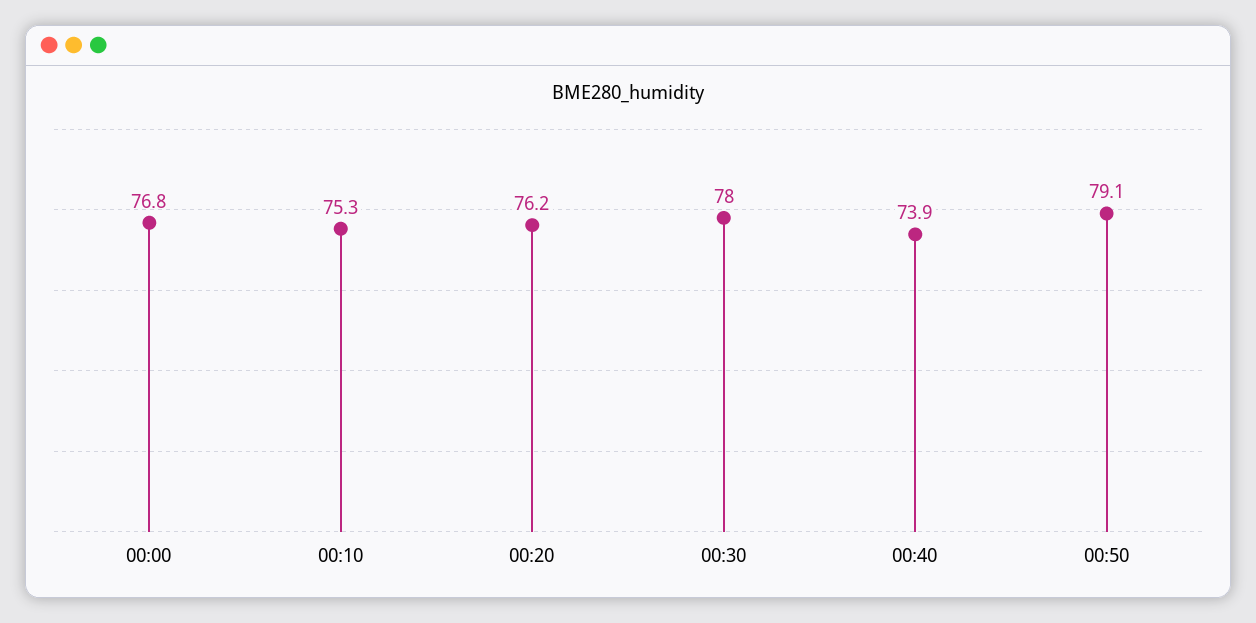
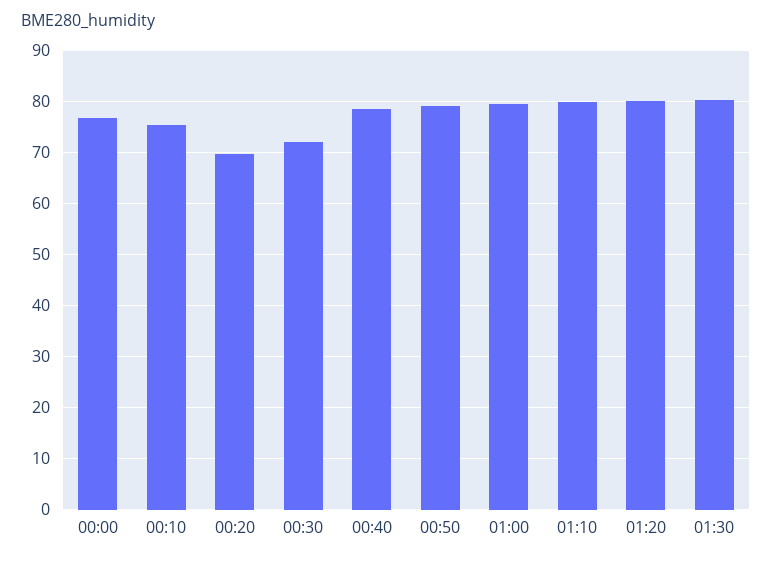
00:20: 76.2 -> 70
00:30: 78 -> 72
00:40: 73.9 -> 78
01:00: none -> 80
01:10: none -> 80
01:20: none -> 80
01:30: none -> 80

